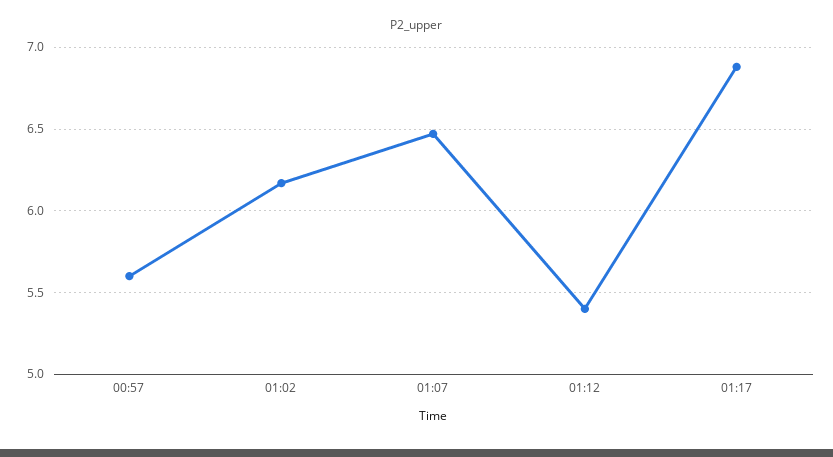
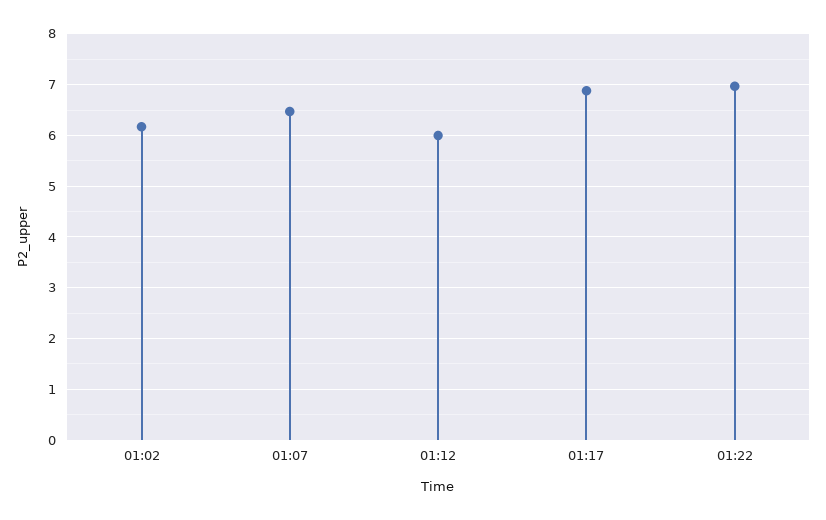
00:57: 5.6 -> none
01:12: 5.4 -> 6
01:22: none -> 7

